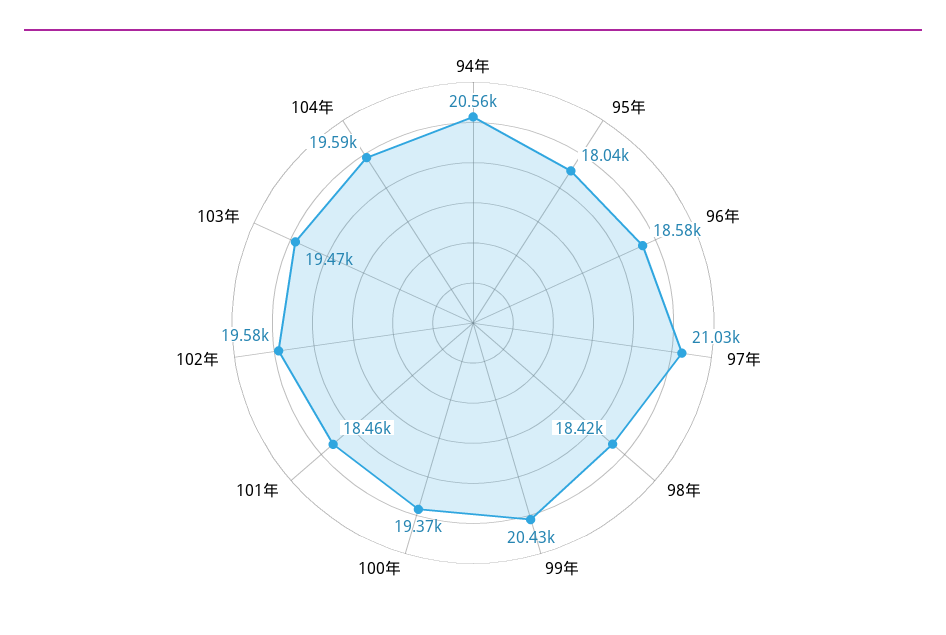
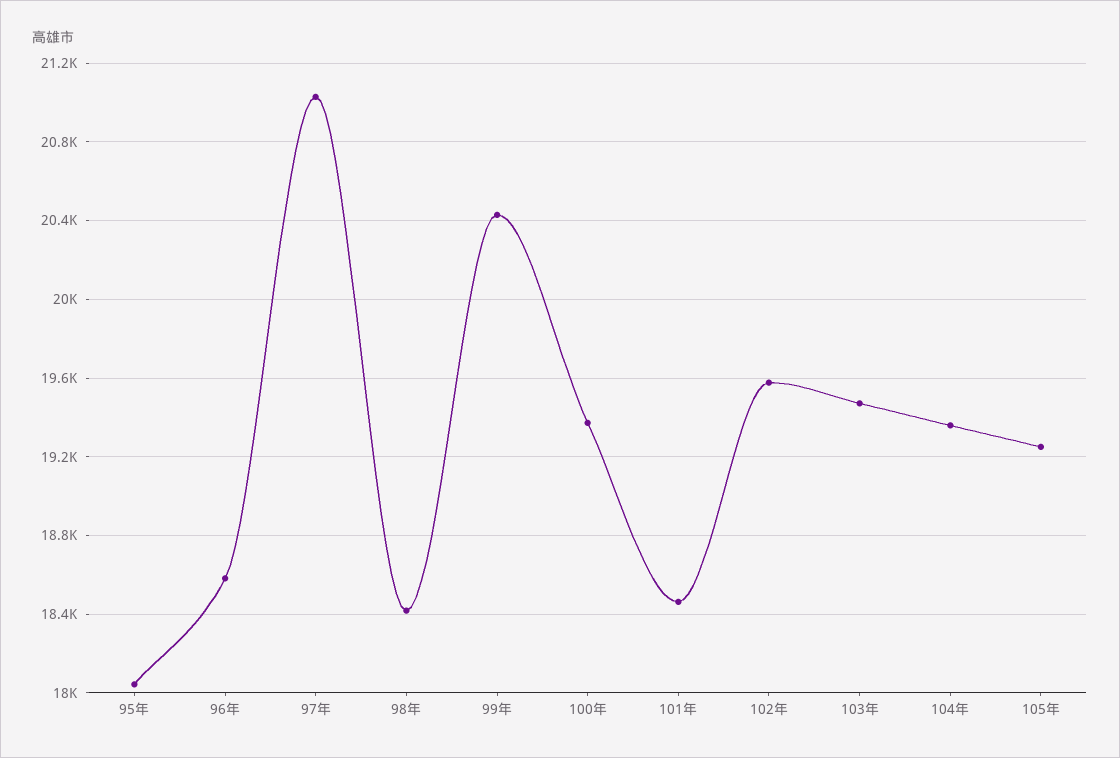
94年: 20560 -> none
104年: 19590 -> 19350
105年: none -> 19250

